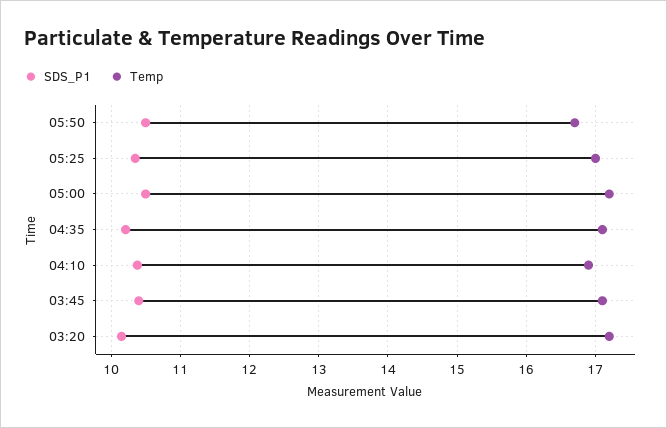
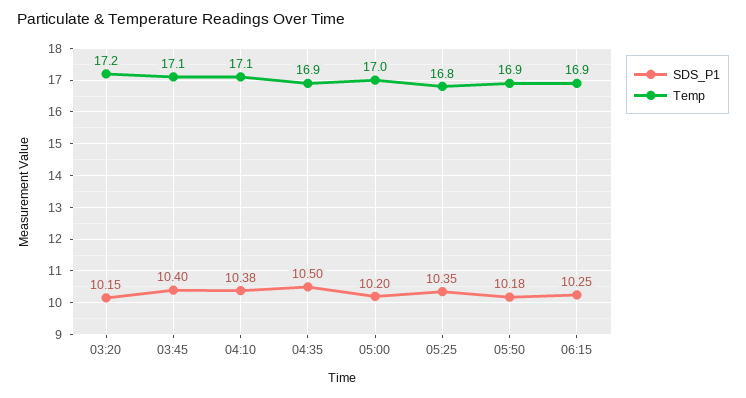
SDS_P1, 05:50: 10.5 -> 10.18
Temp, 05:50: 16.7 -> 16.9
Temp, 05:25: 17 -> 16.8
SDS_P1, 05:00: 10.5 -> 10.2
Temp, 05:00: 17.2 -> 17
SDS_P1, 04:35: 10.2 -> 10.5
Temp, 04:35: 17.1 -> 16.9
Temp, 04:10: 16.9 -> 17.1
SDS_P1, 06:15: none -> 10.25
Temp, 06:15: none -> 16.9

